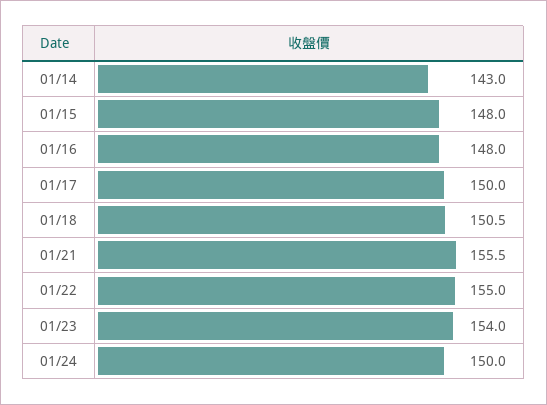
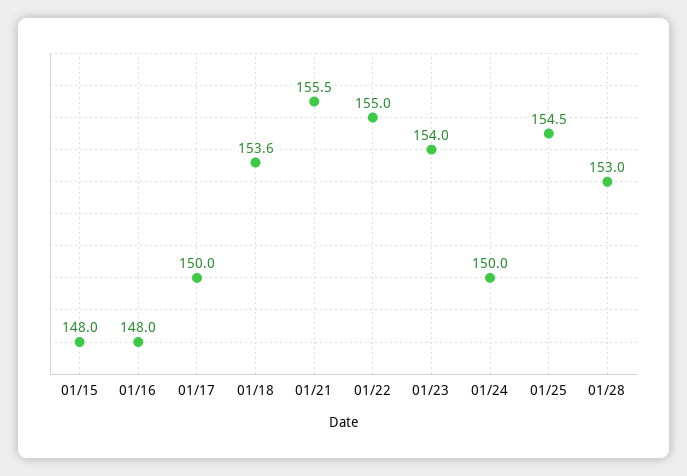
01/14: 143 -> none
01/18: 150.5 -> 153.6
01/25: none -> 154.5
01/28: none -> 153

